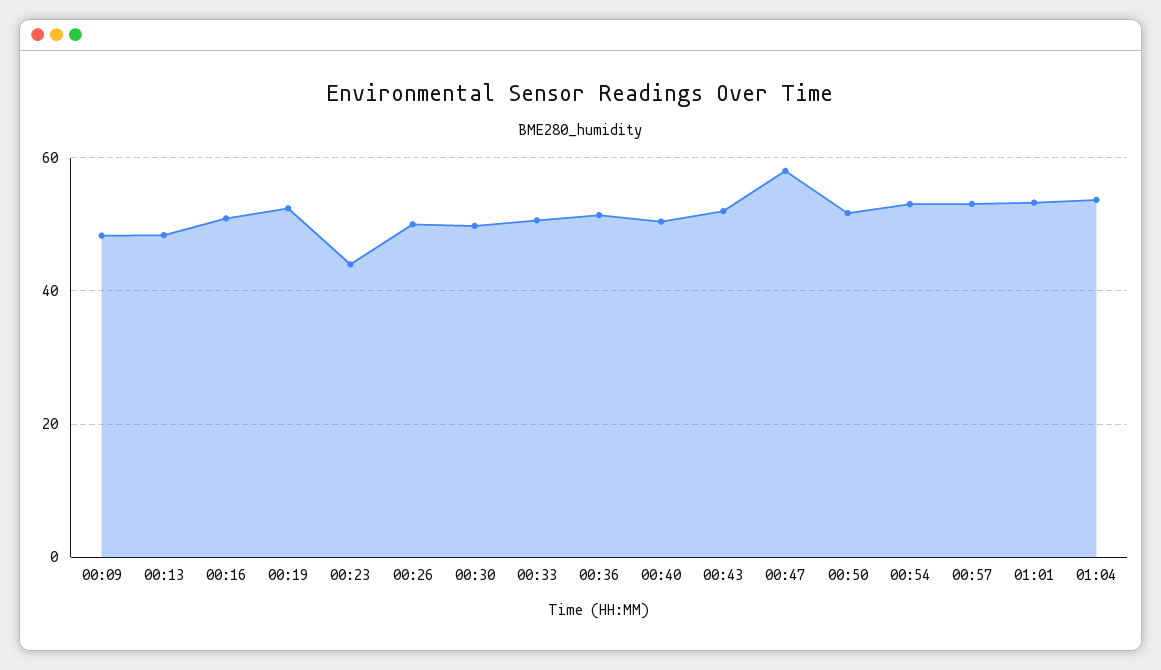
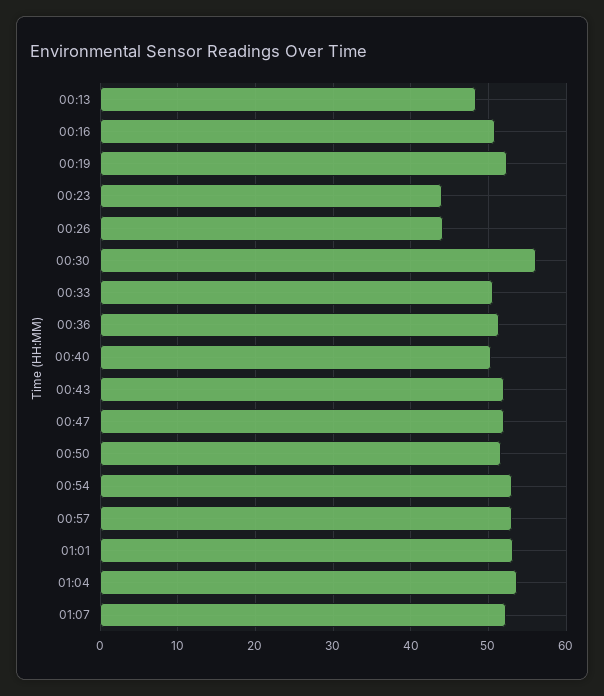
00:09: 48 -> none
00:26: 50 -> 44
00:30: 50 -> 56
00:47: 58 -> 52
01:07: none -> 52

